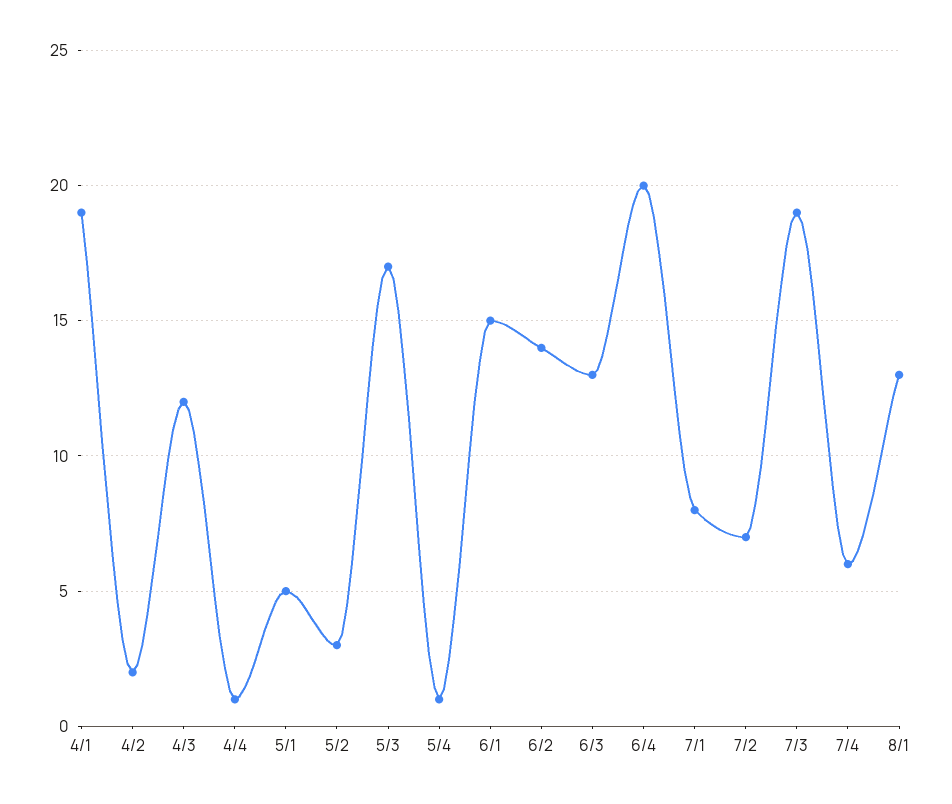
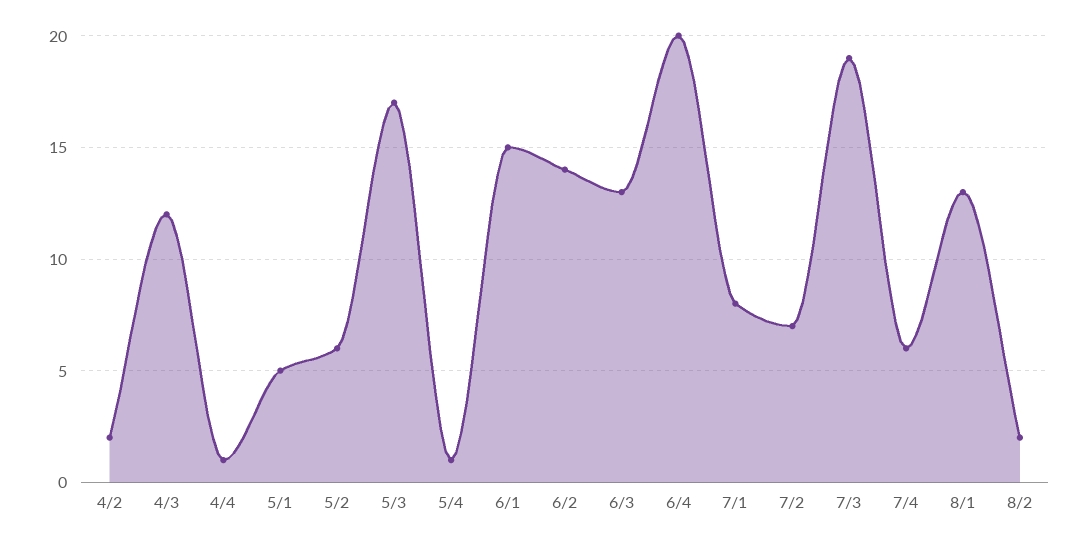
4/1: 19 -> none
5/2: 3 -> 6
8/2: none -> 2

